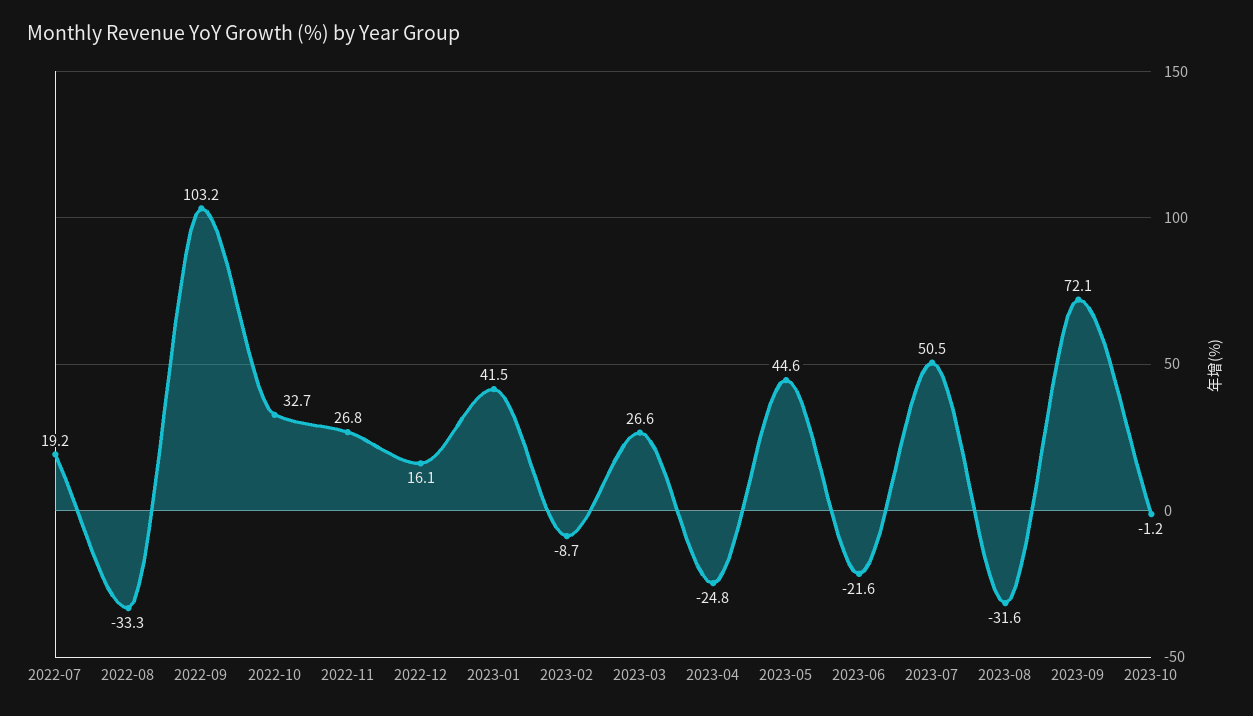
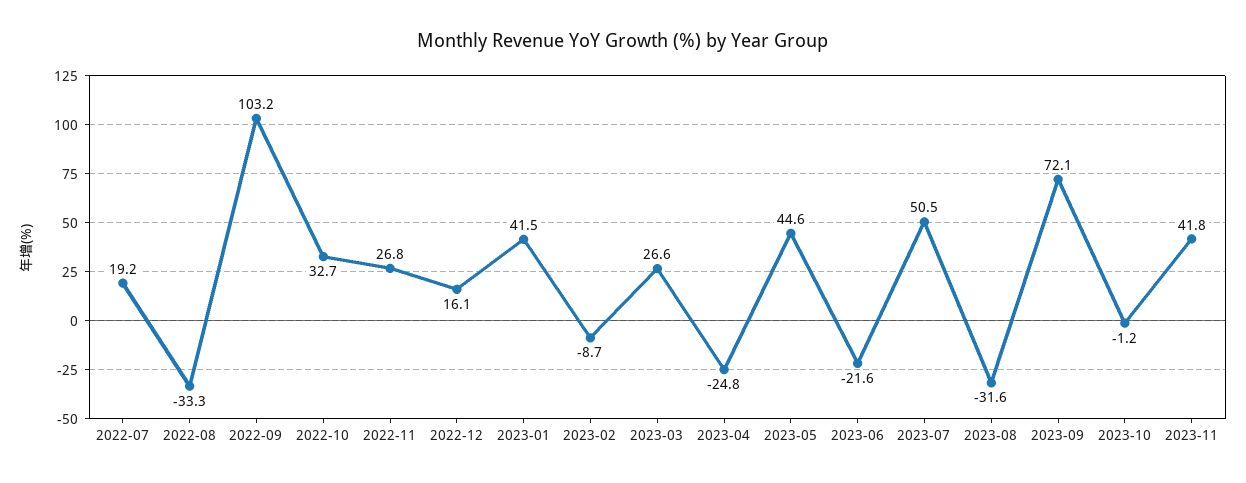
2023-11: none -> 41.8

